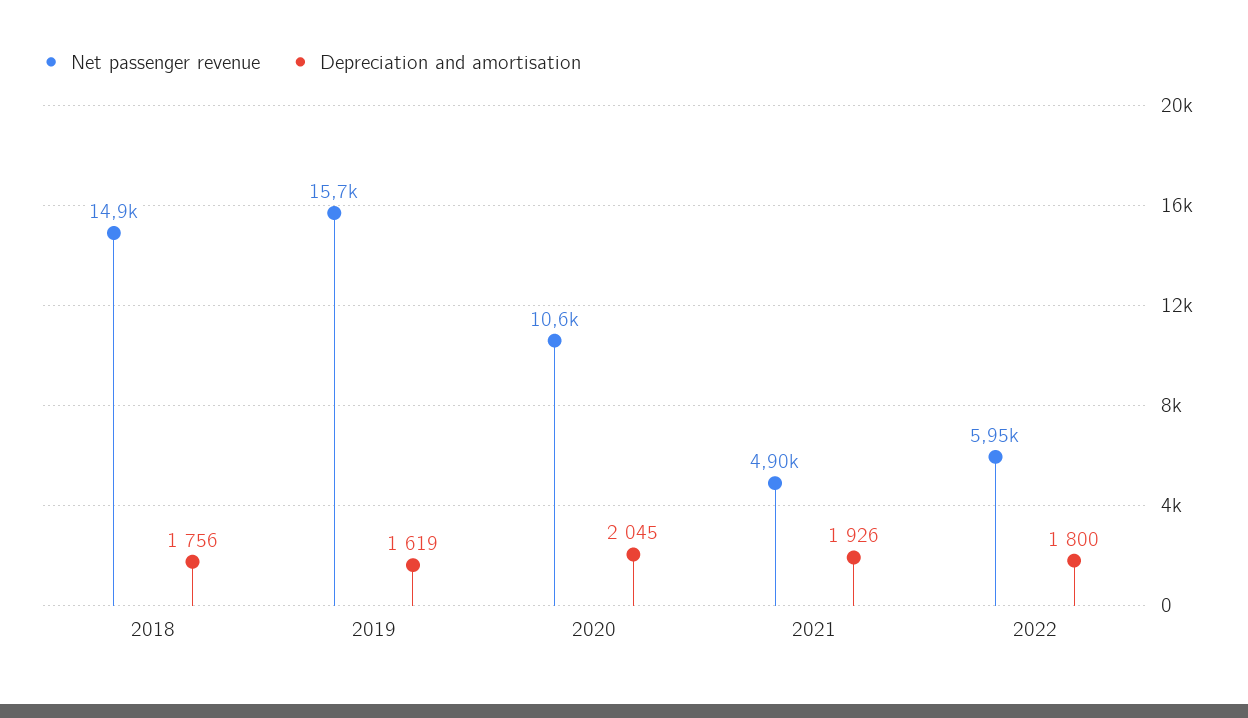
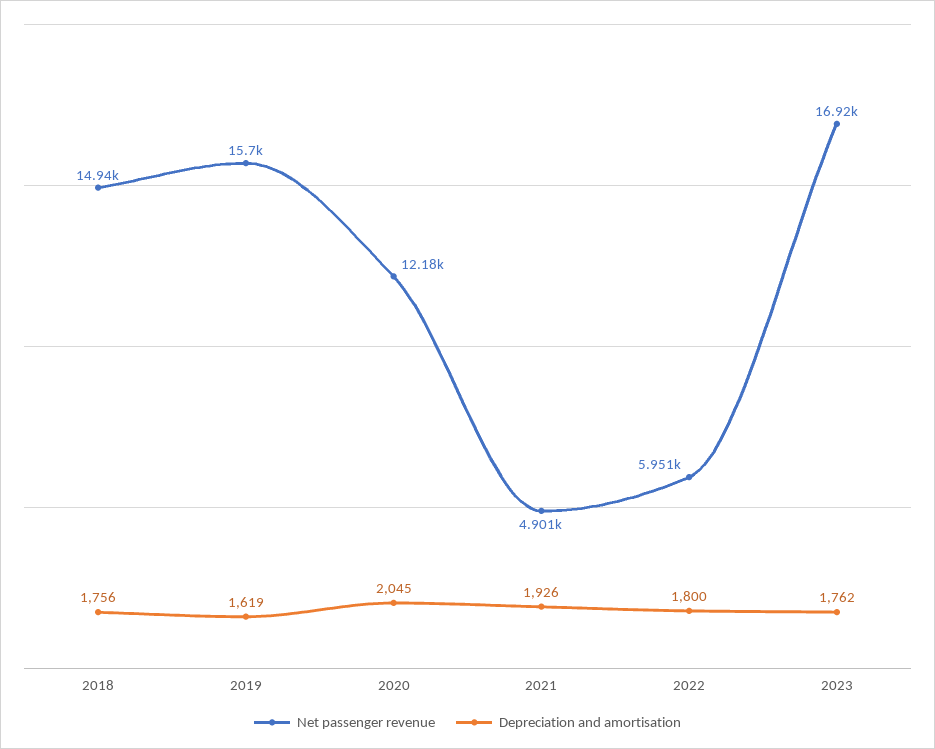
Net passenger revenue, 2020: 10600 -> 12180
Net passenger revenue, 2023: none -> 16920
Depreciation and amortisation, 2023: none -> 1762

